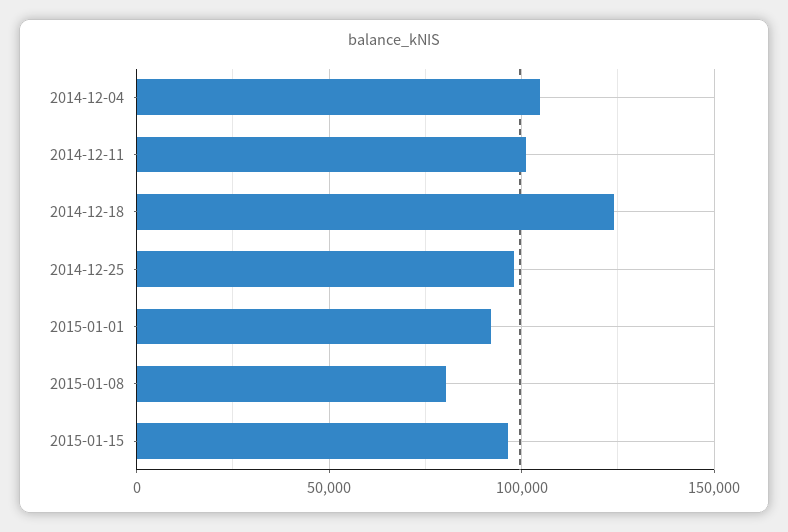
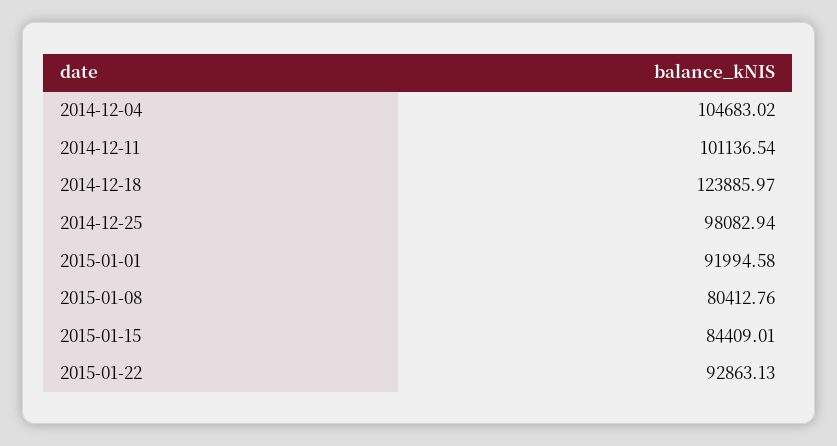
2015-01-15: 95000 -> 84409.01
2015-01-22: none -> 92863.13

